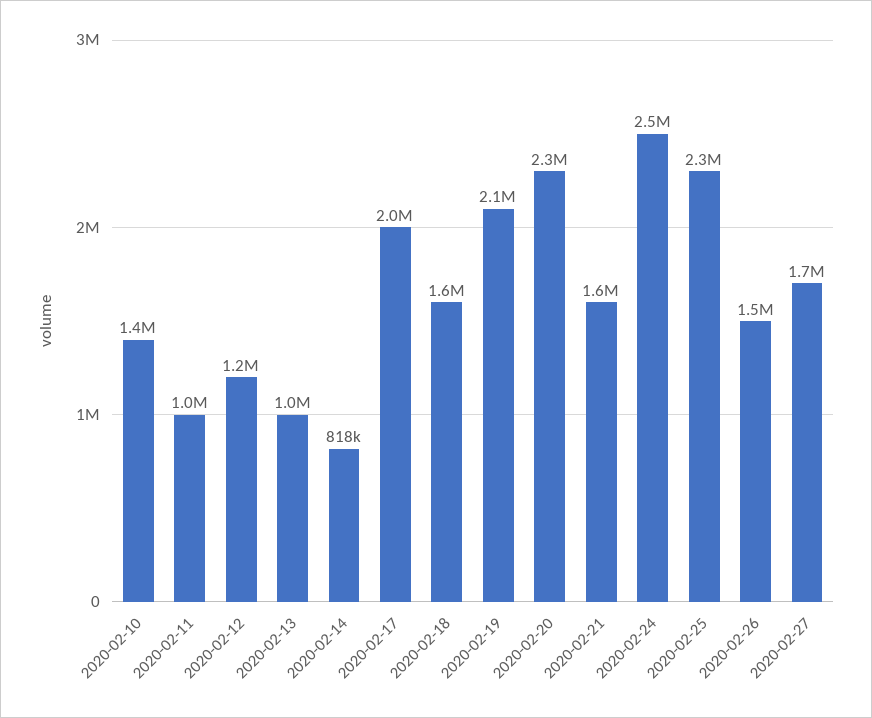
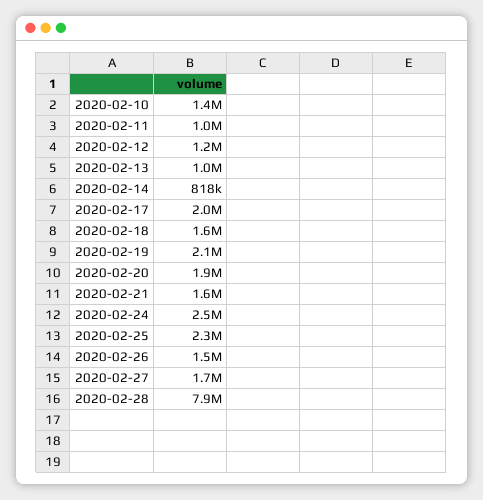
2020-02-20: 2300000 -> 1900000
2020-02-28: none -> 7900000

